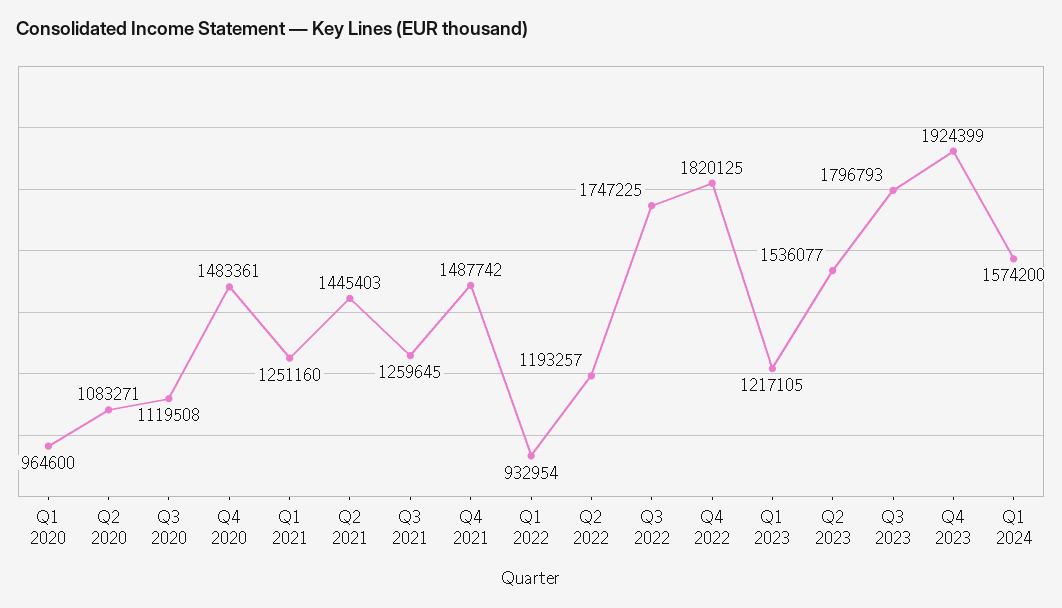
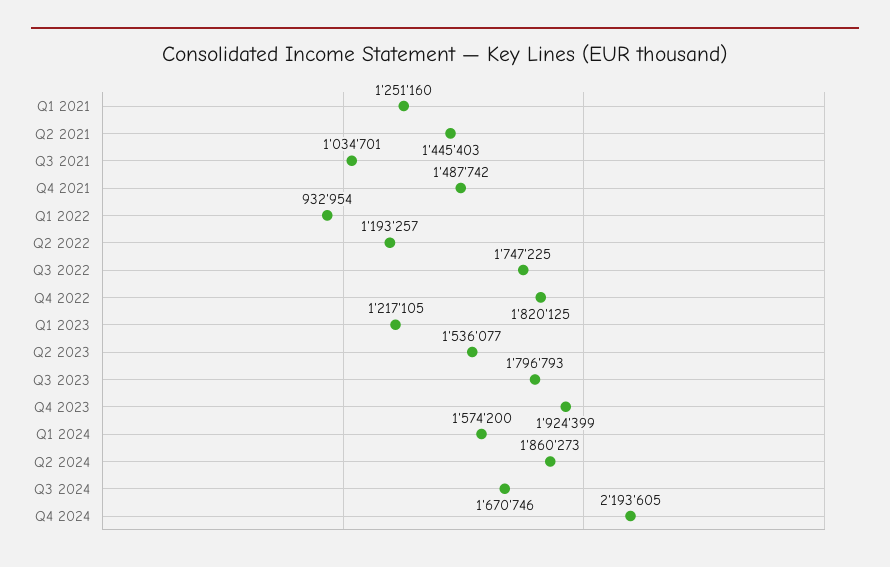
Q1 2020: 964600 -> none
Q2 2020: 1083271 -> none
Q3 2020: 1119508 -> none
Q4 2020: 1483361 -> none
Q3 2021: 1259645 -> 1034701
Q2 2024: none -> 1860273
Q3 2024: none -> 1670746
Q4 2024: none -> 2193605

